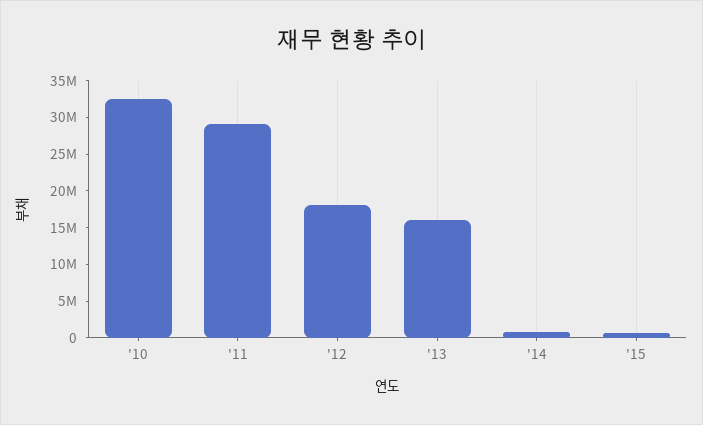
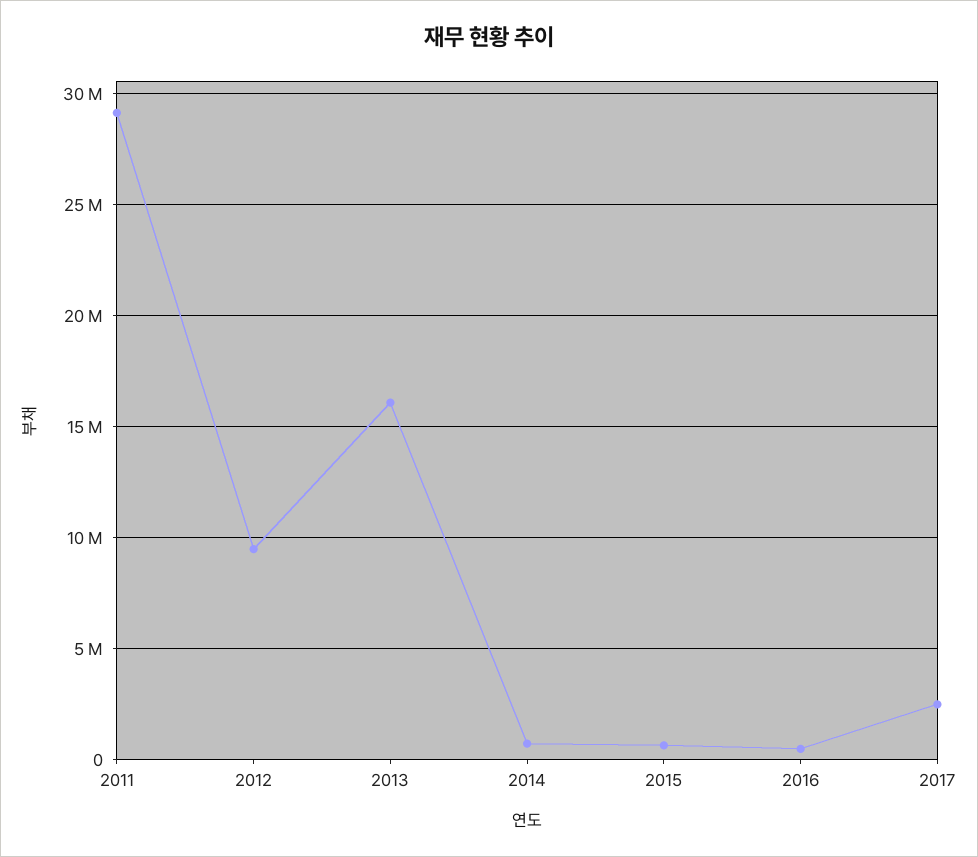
'10: 32500000 -> none
'12: 17500000 -> 9500000
2016: none -> 500000
2017: none -> 2500000

